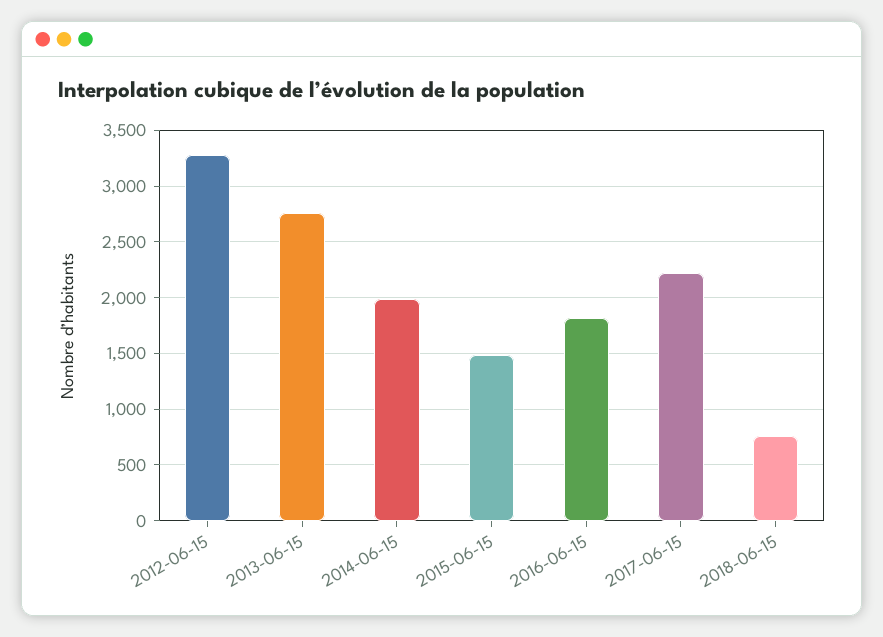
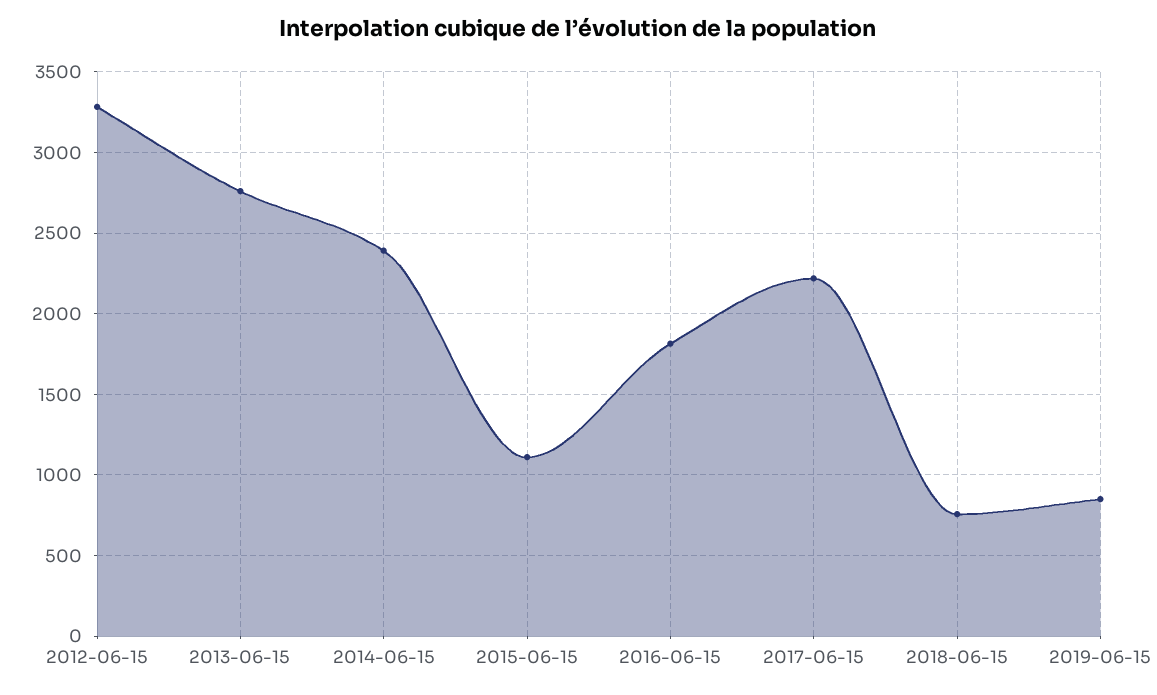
2014-06-15: 2000 -> 2400
2015-06-15: 1500 -> 1100
2019-06-15: none -> 850

